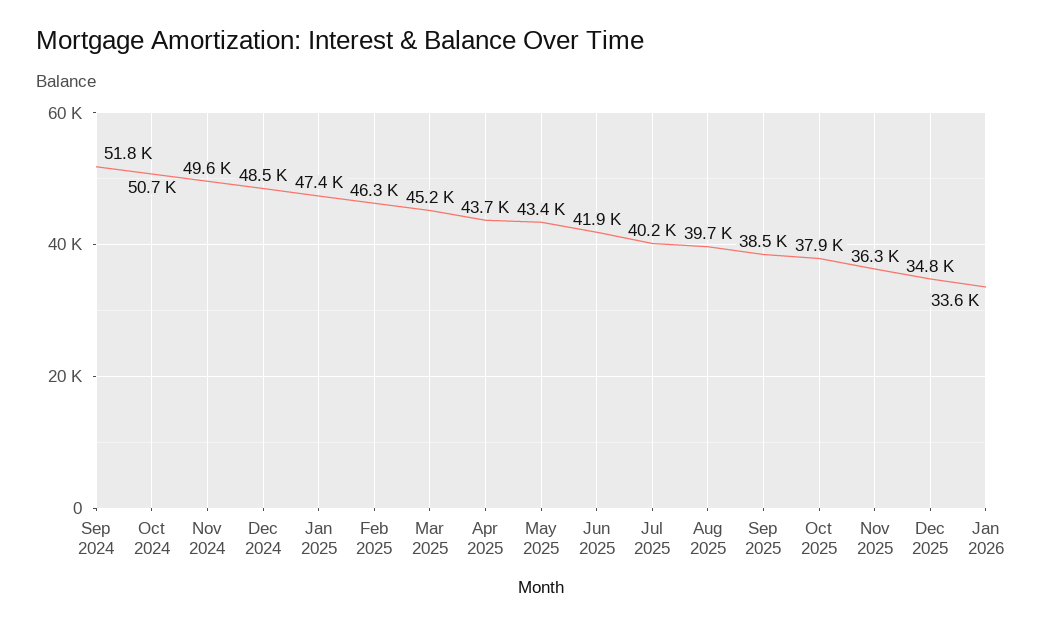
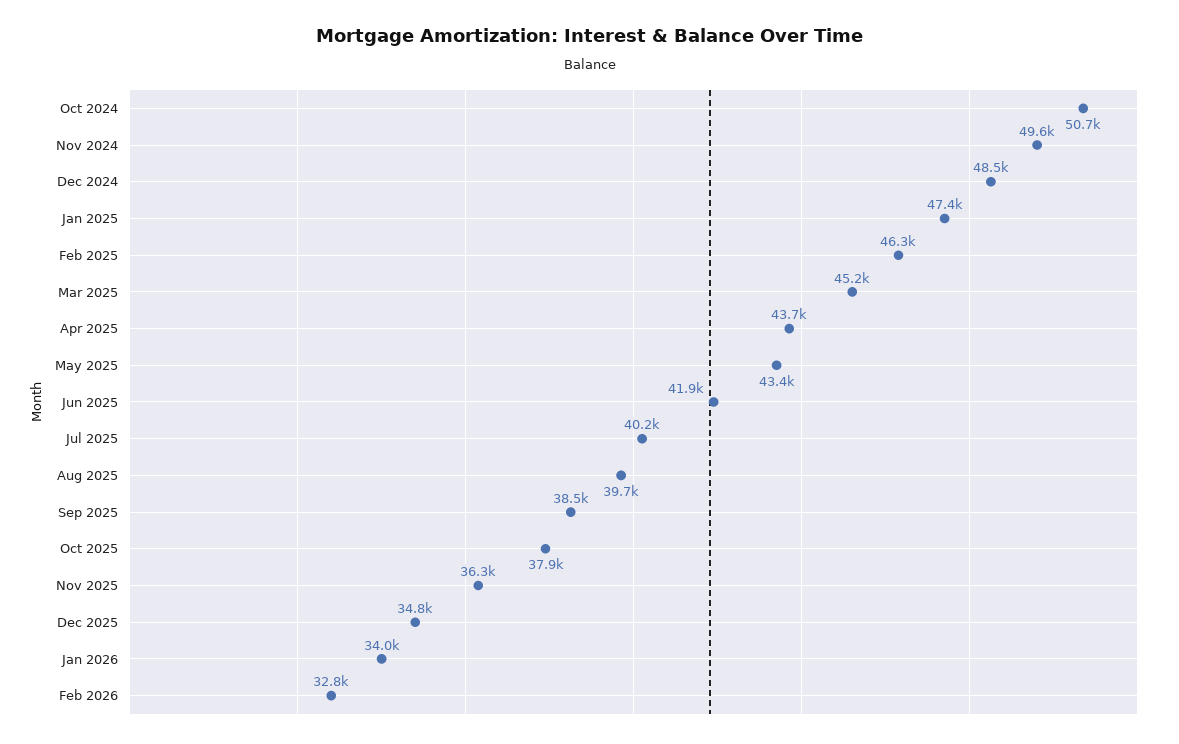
Sep 2024: 51800 -> none
Jan 2026: 33600 -> 34000
Feb 2026: none -> 32800

